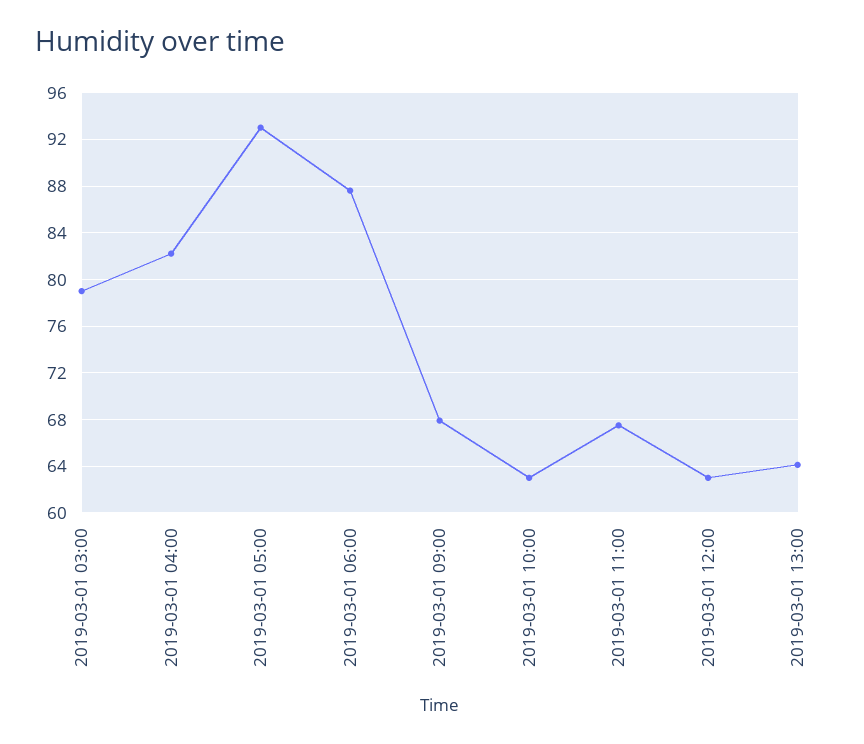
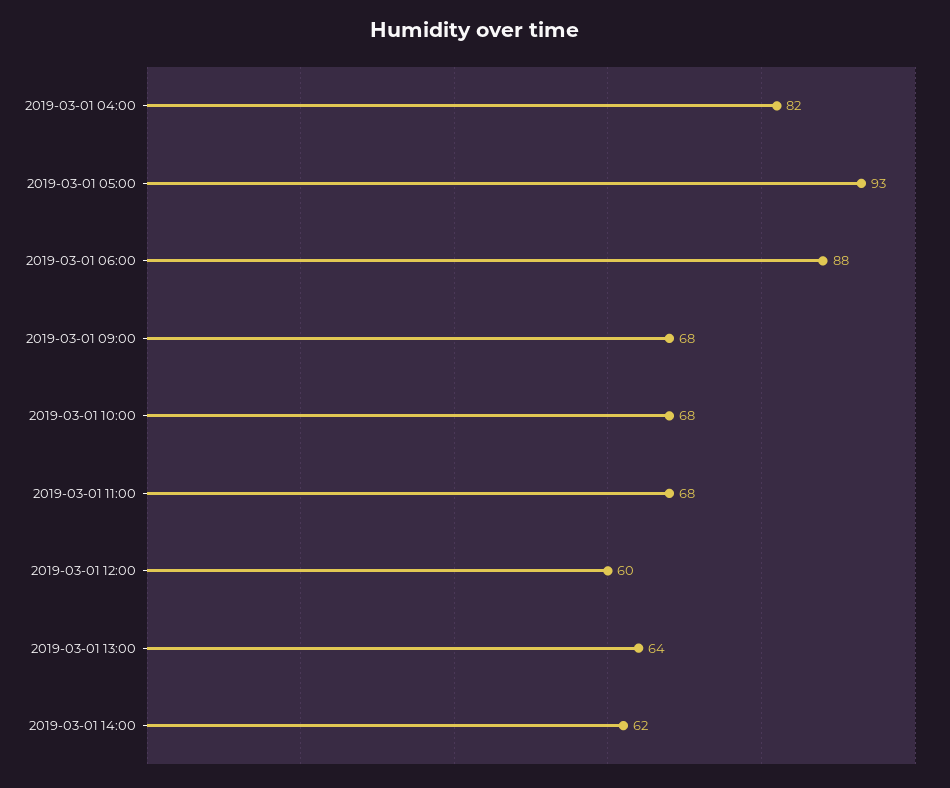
2019-03-01 03:00: 79 -> none
2019-03-01 10:00: 63 -> 68
2019-03-01 12:00: 63 -> 60
2019-03-01 14:00: none -> 62

